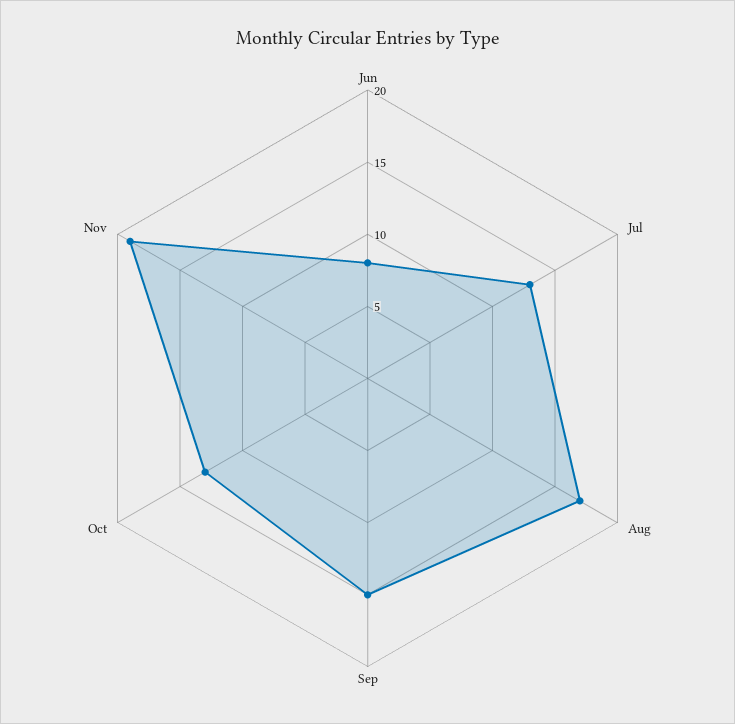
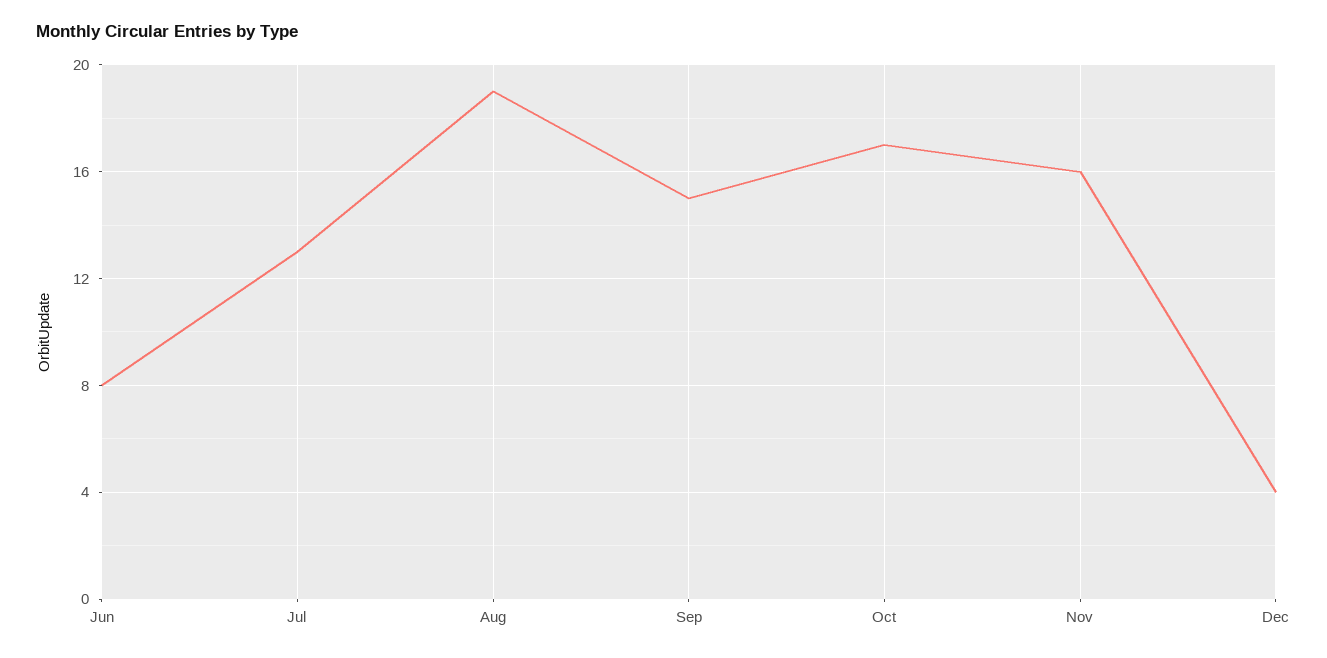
Aug: 17 -> 19
Oct: 13 -> 17
Nov: 19 -> 16
Dec: none -> 4

